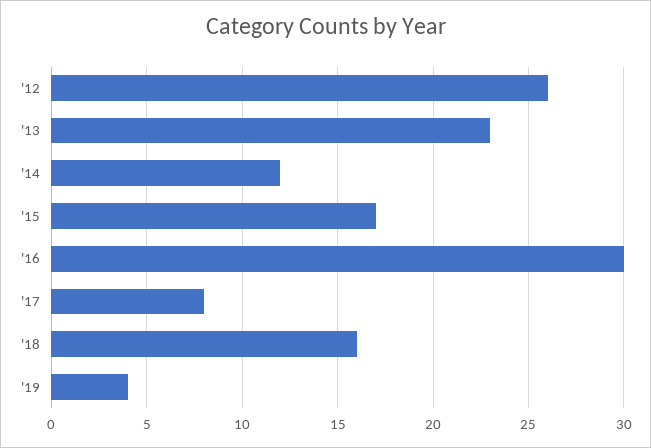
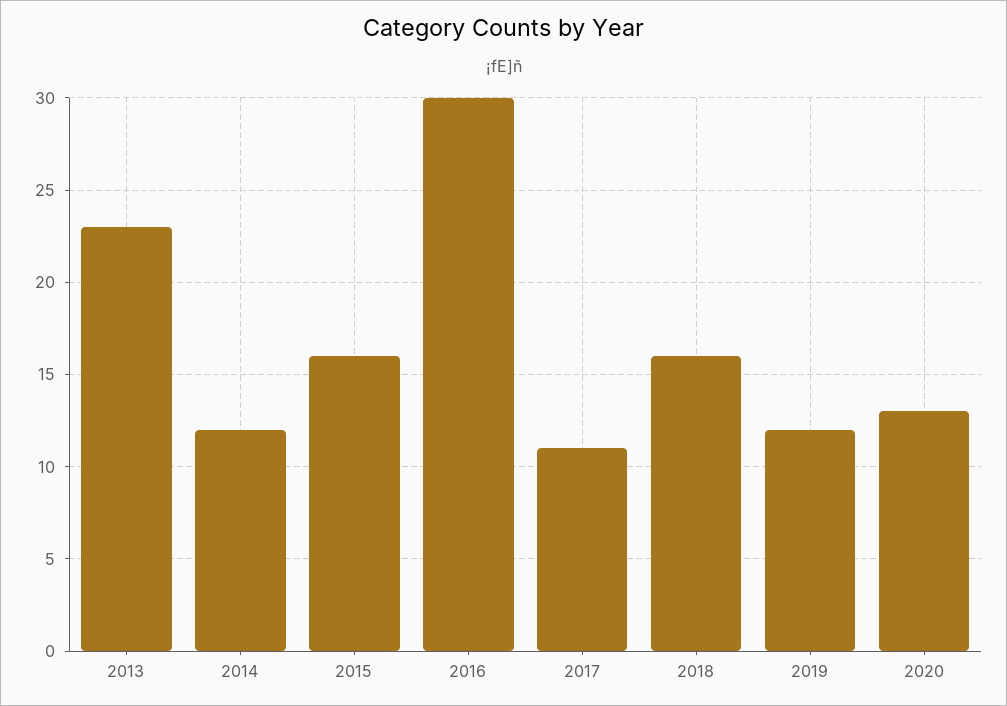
'12: 26 -> none
'15: 17 -> 16
'17: 8 -> 11
'19: 4 -> 12
2020: none -> 13

